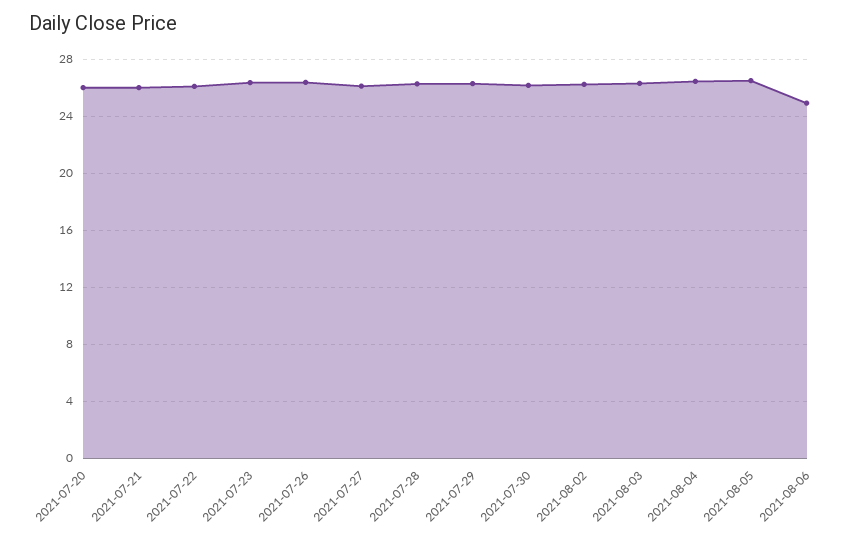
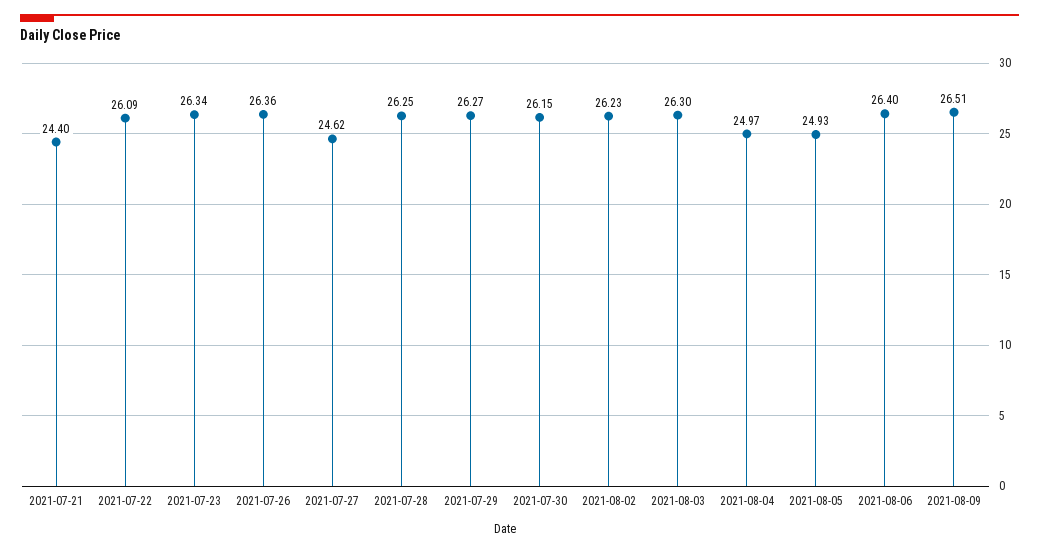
2021-07-20: 26 -> none
2021-07-21: 26 -> 24.4
2021-07-27: 26 -> 24.62
2021-08-04: 26.5 -> 24.97
2021-08-05: 26.5 -> 24.93
2021-08-06: 25 -> 26.4
2021-08-09: none -> 26.51

